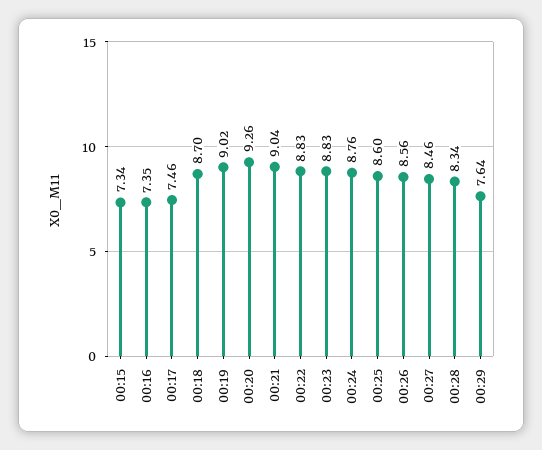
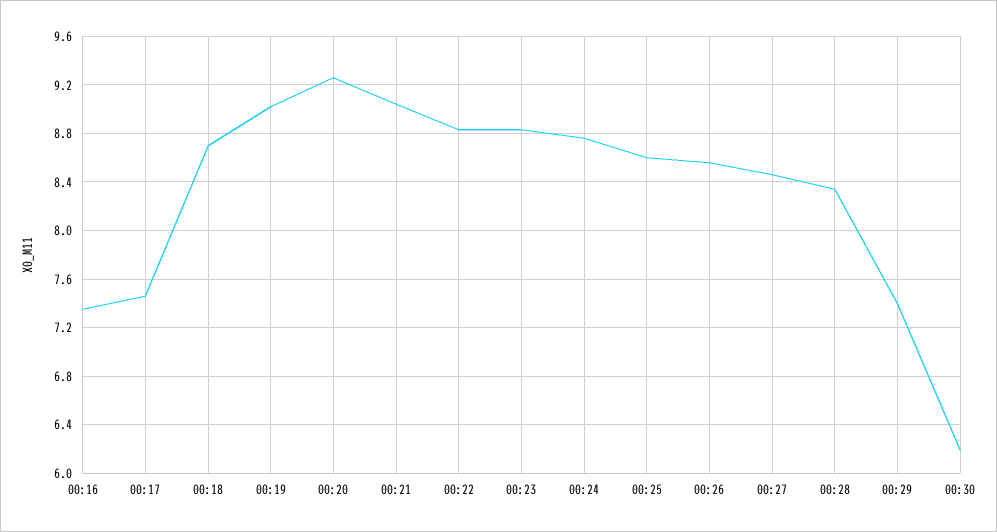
00:15: 7.34 -> none
00:29: 7.64 -> 7.4
00:30: none -> 6.2

